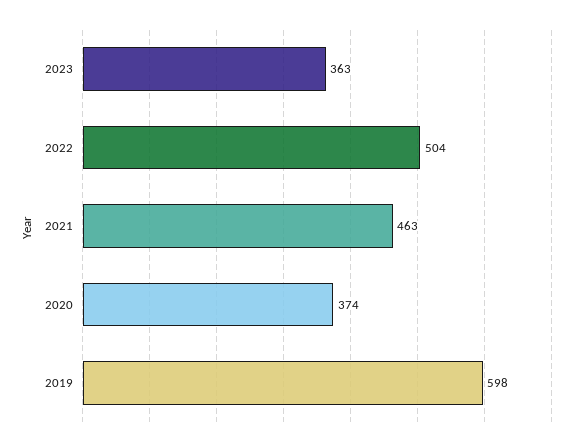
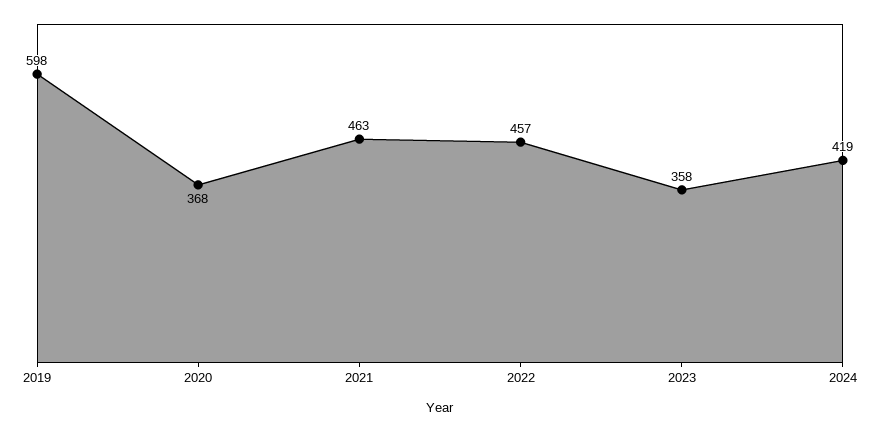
2023: 363 -> 358
2022: 504 -> 457
2020: 374 -> 368
2024: none -> 419

